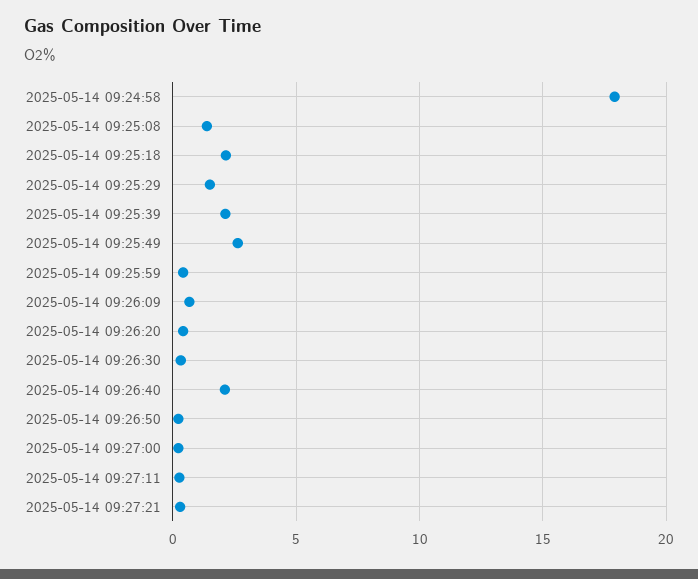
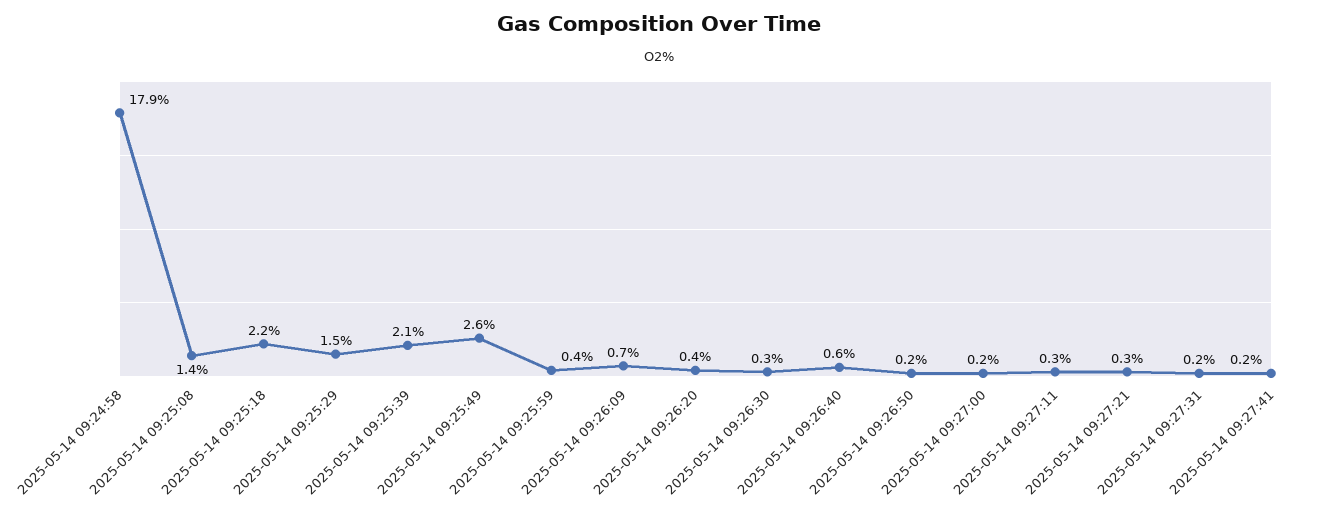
2025-05-14 09:26:40: 2 -> 0.6
2025-05-14 09:27:31: none -> 0.2
2025-05-14 09:27:41: none -> 0.2

